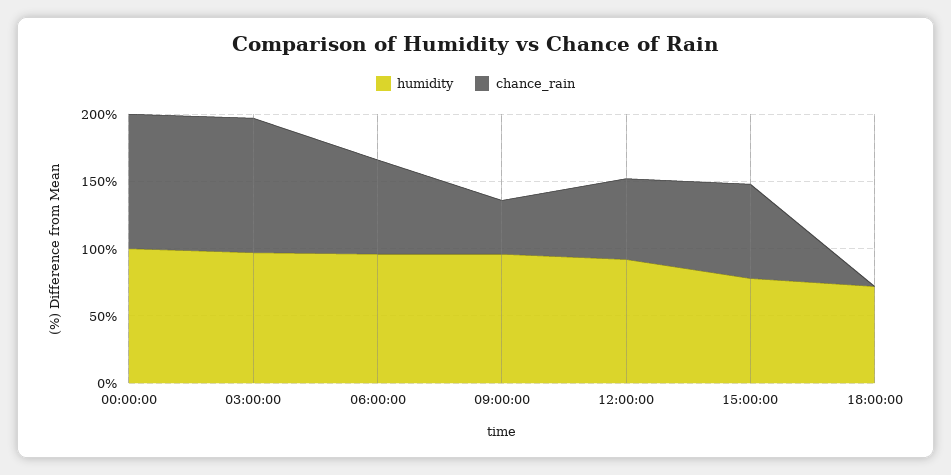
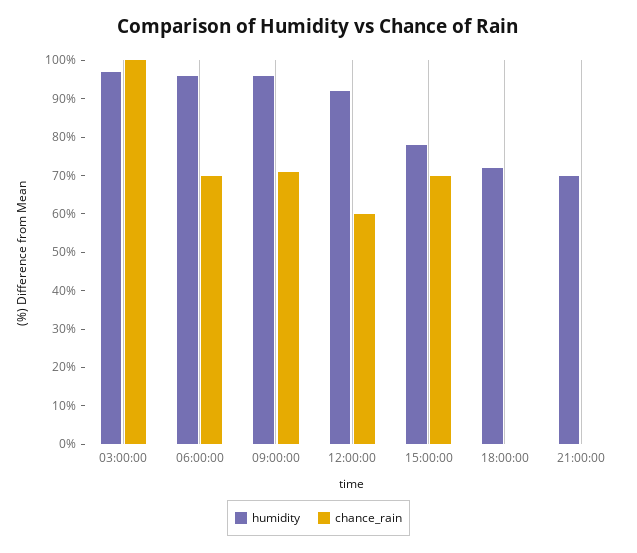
humidity, 00:00:00: 100 -> none
chance_rain, 00:00:00: 100 -> none
chance_rain, 09:00:00: 40 -> 70
humidity, 21:00:00: none -> 70
chance_rain, 21:00:00: none -> 0

